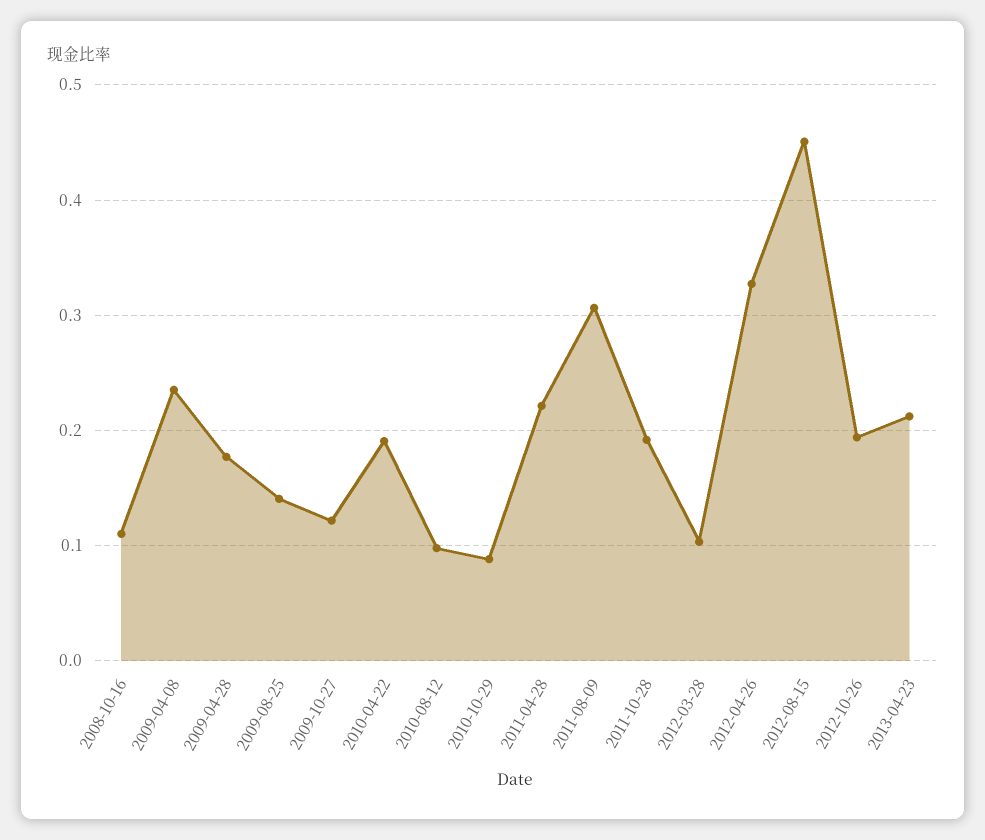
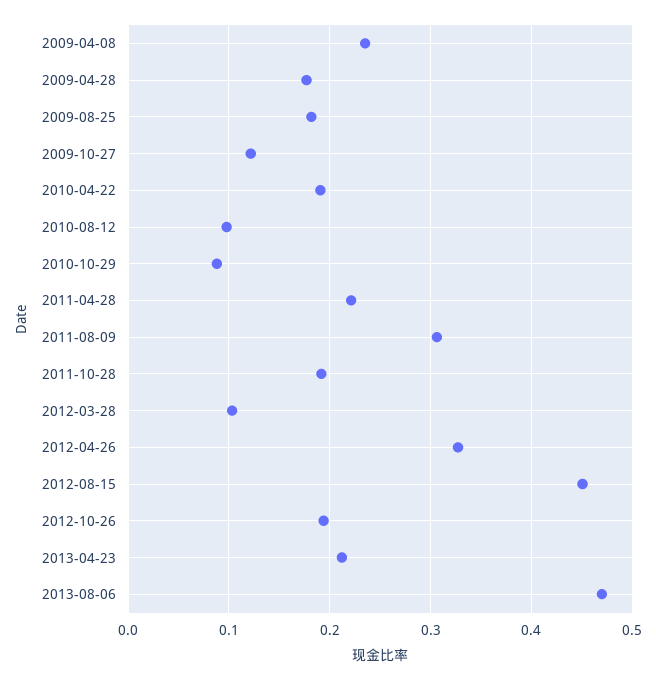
2008-10-16: 0.11 -> none
2009-08-25: 0.14 -> 0.18
2013-08-06: none -> 0.47

